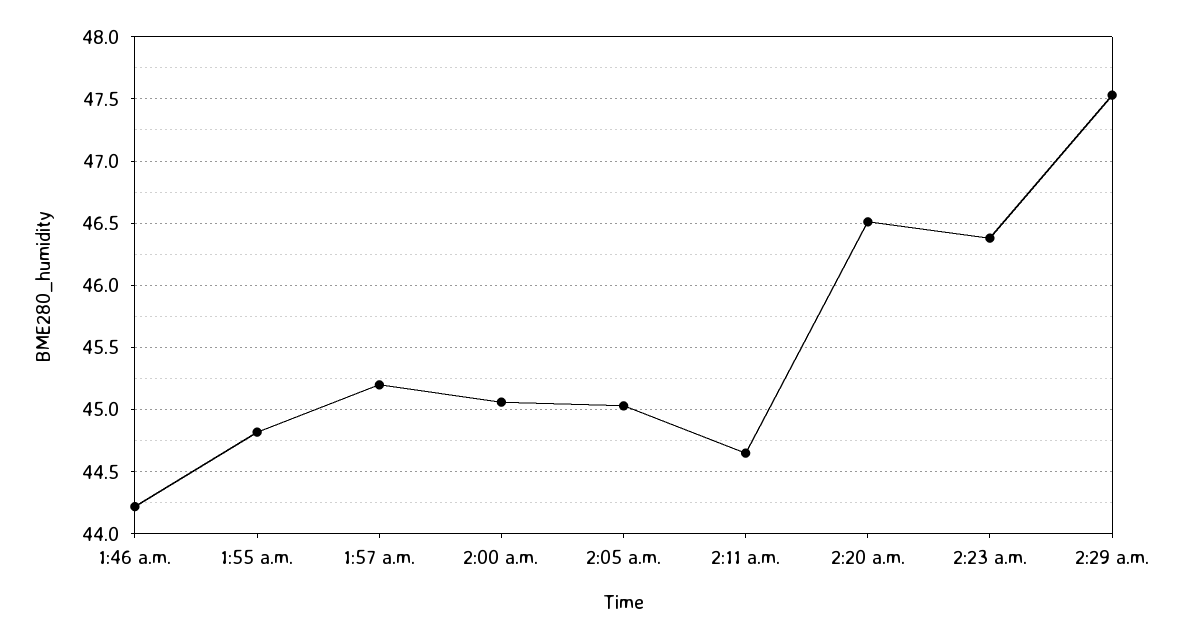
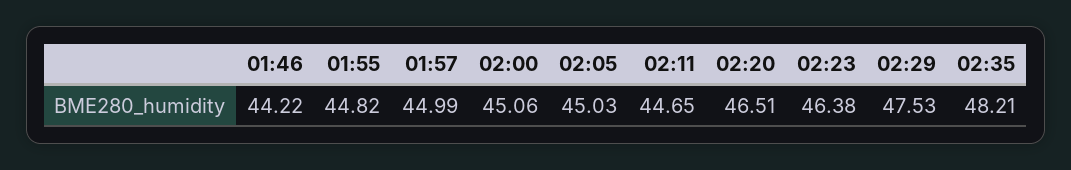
1:57 a.m.: 45.2 -> 44.99
02:35: none -> 48.21

